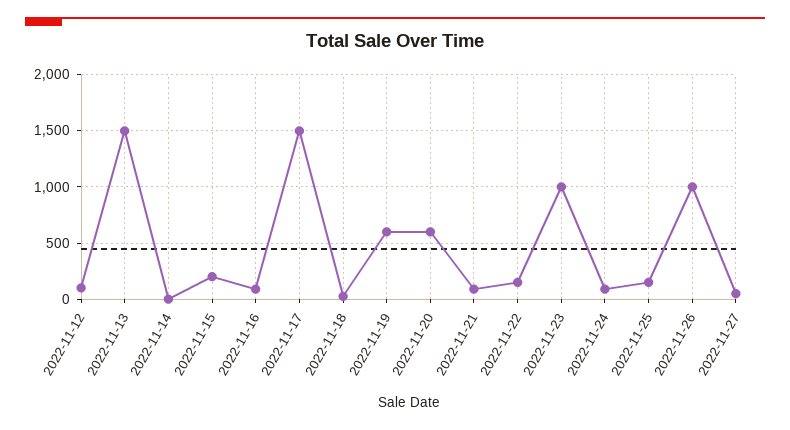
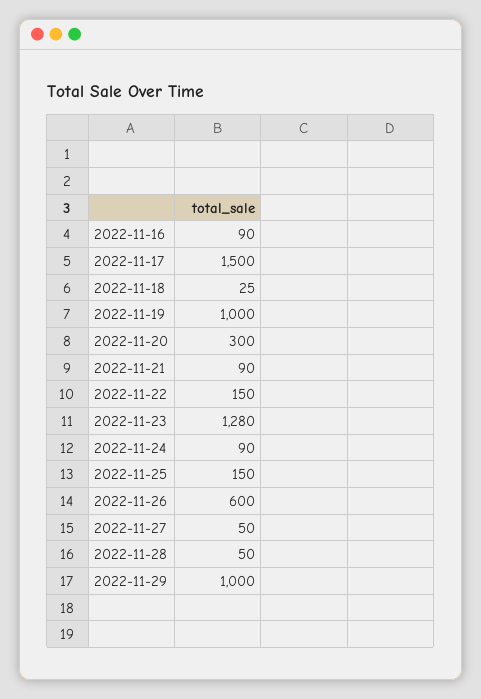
2022-11-12: 100 -> none
2022-11-13: 1500 -> none
2022-11-14: 0 -> none
2022-11-15: 200 -> none
2022-11-19: 600 -> 1000
2022-11-20: 600 -> 300
2022-11-23: 1000 -> 1280
2022-11-26: 1000 -> 600
2022-11-28: none -> 50
2022-11-29: none -> 1000

